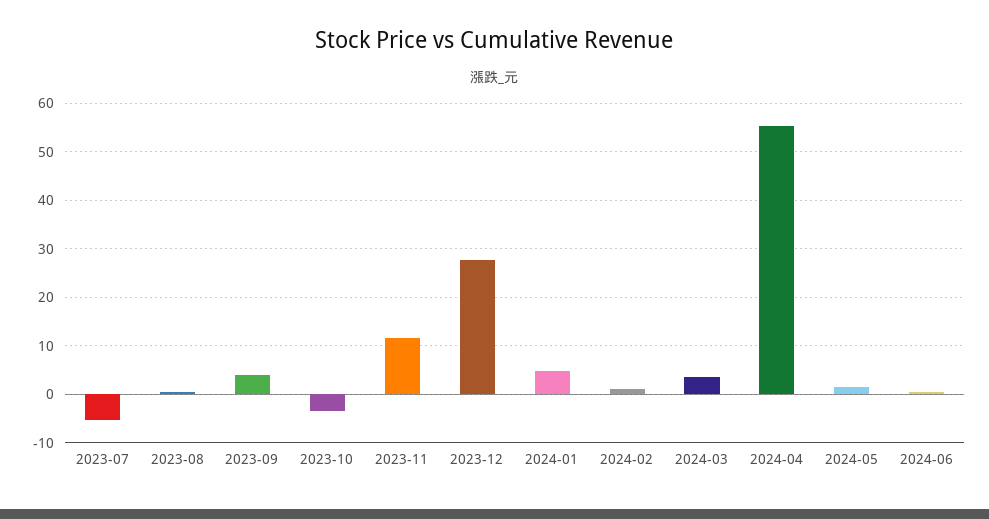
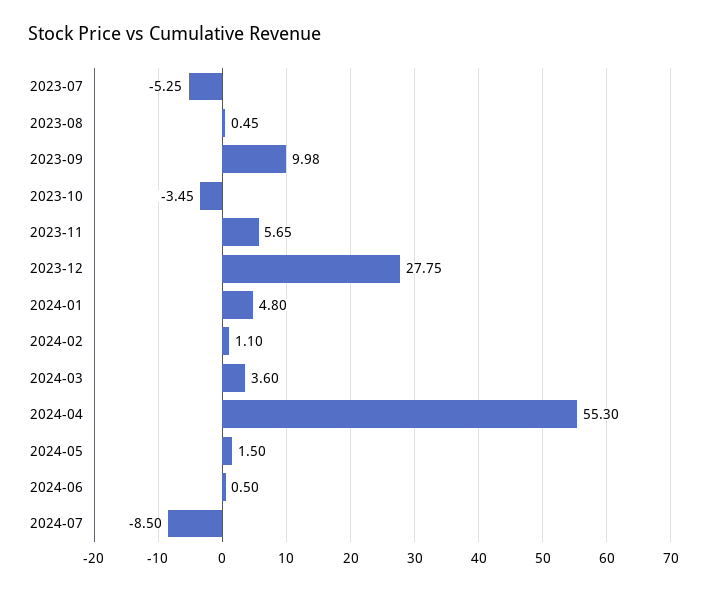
2023-09: 4 -> 9.98
2023-11: 12 -> 5.65
2024-07: none -> -8.5

